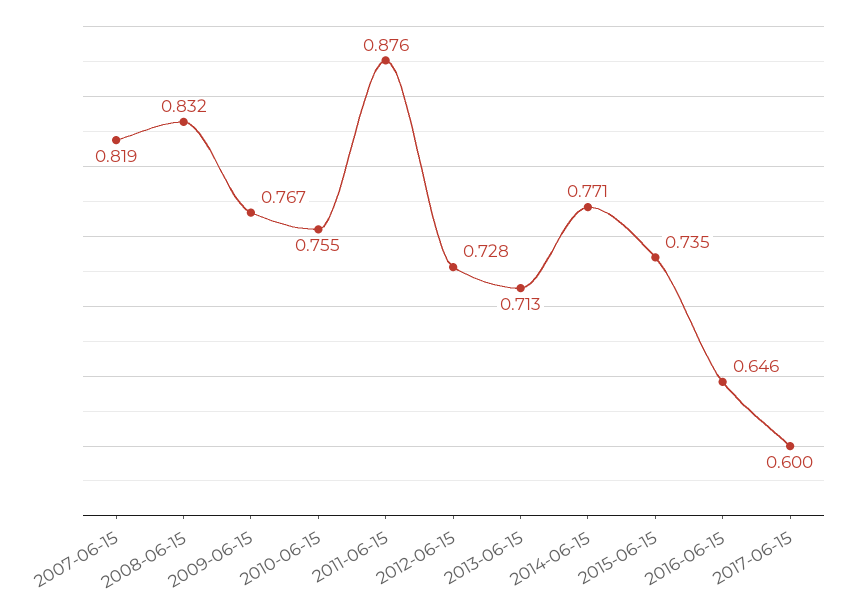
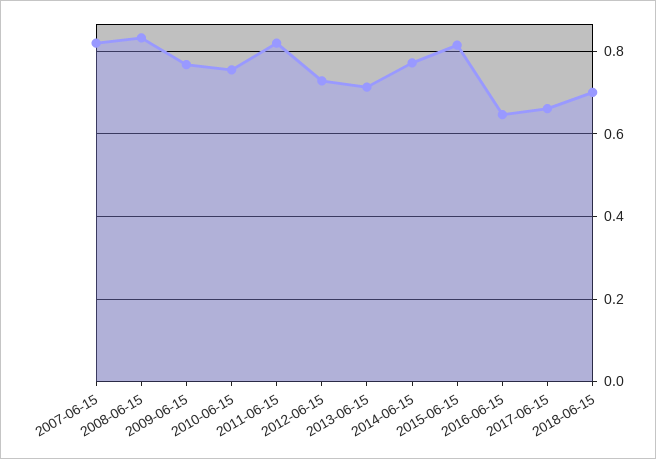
2011-06-15: 0.876 -> 0.82
2015-06-15: 0.735 -> 0.82
2017-06-15: 0.6 -> 0.66
2018-06-15: none -> 0.7

